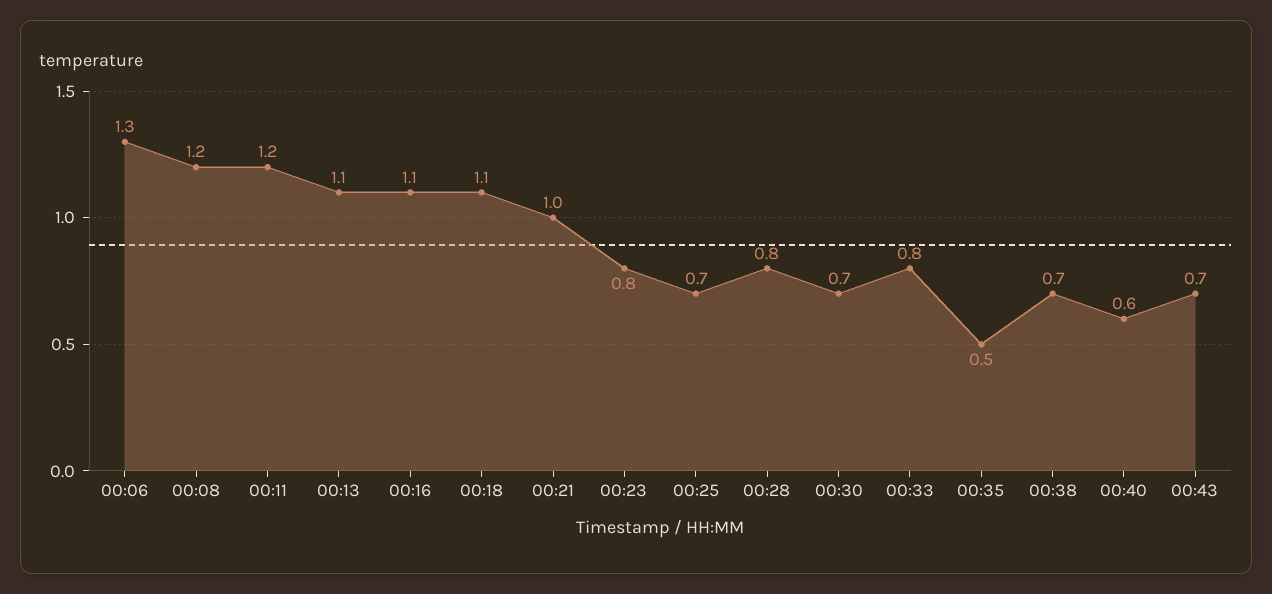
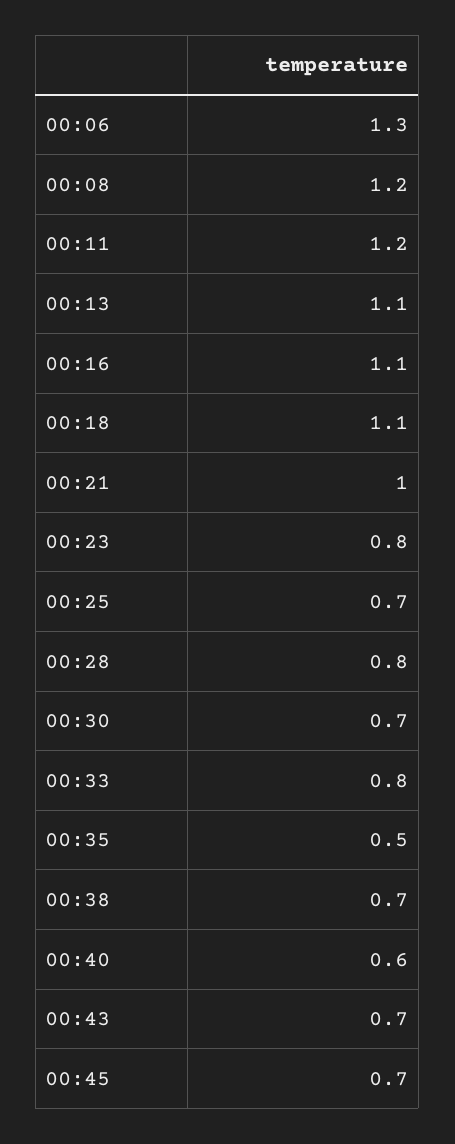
00:45: none -> 0.7

